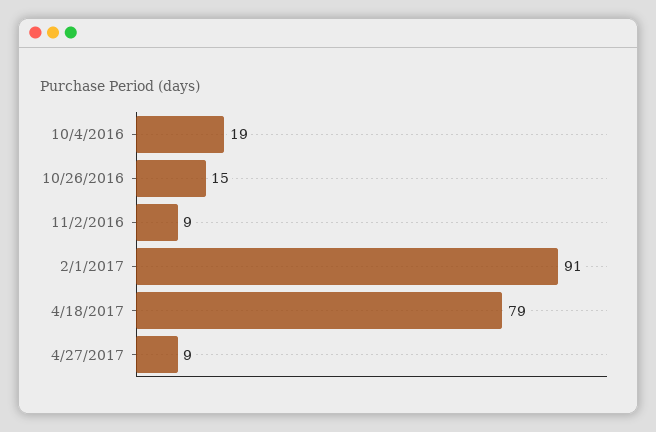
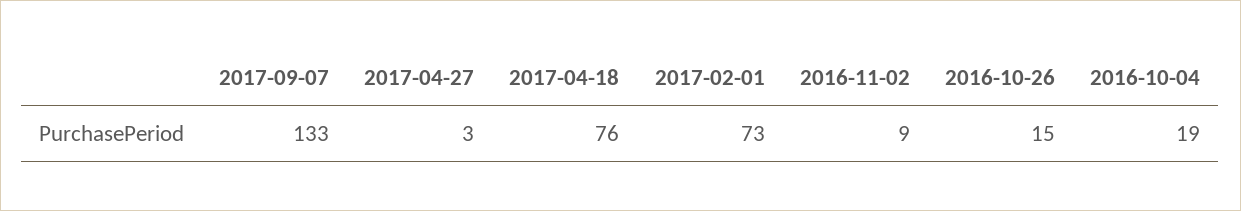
2/1/2017: 91 -> 73
4/18/2017: 79 -> 76
4/27/2017: 9 -> 3
2017-09-07: none -> 133

